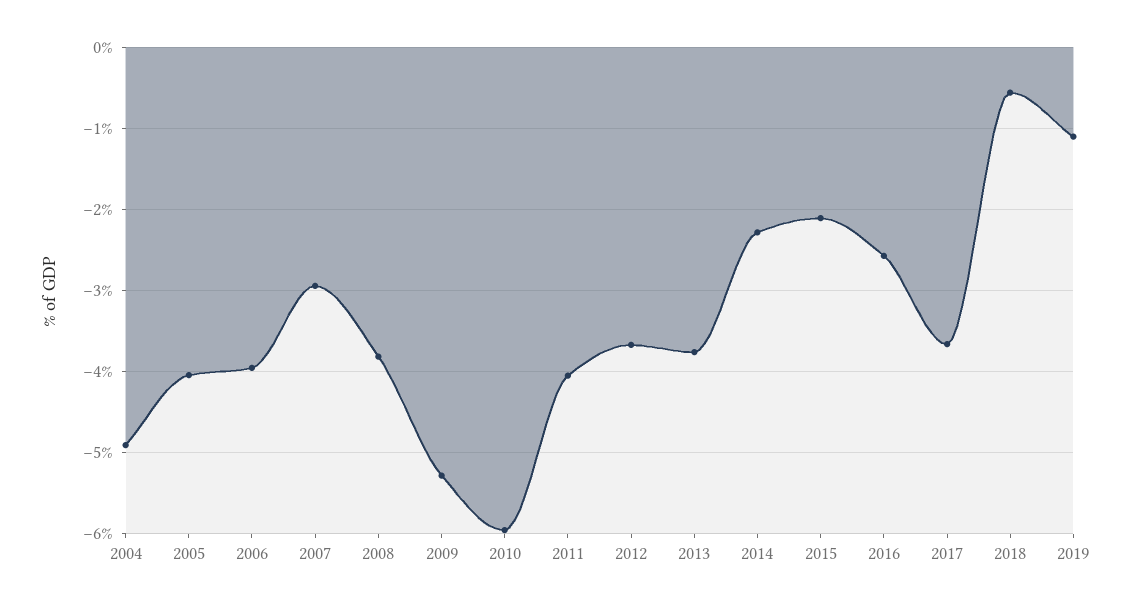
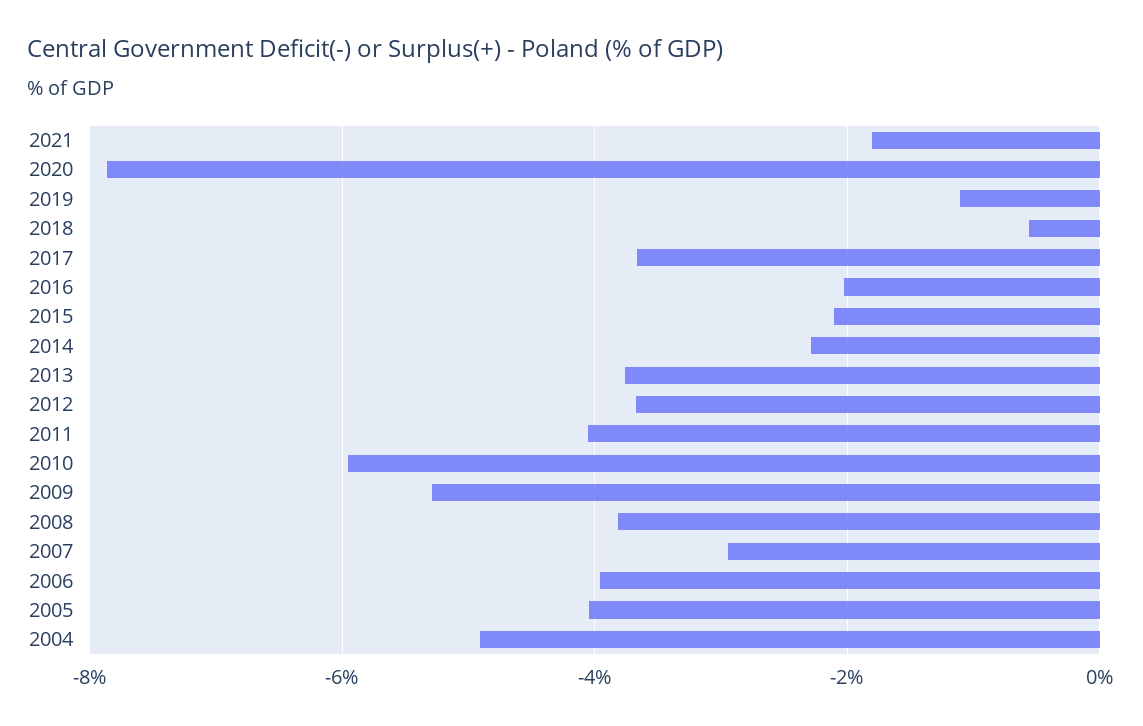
2016: -2.6 -> -2
2021: none -> -1.8
2020: none -> -7.8

